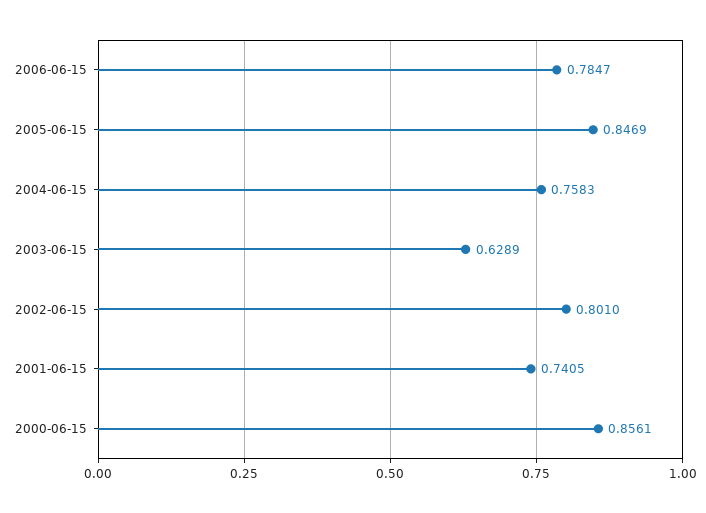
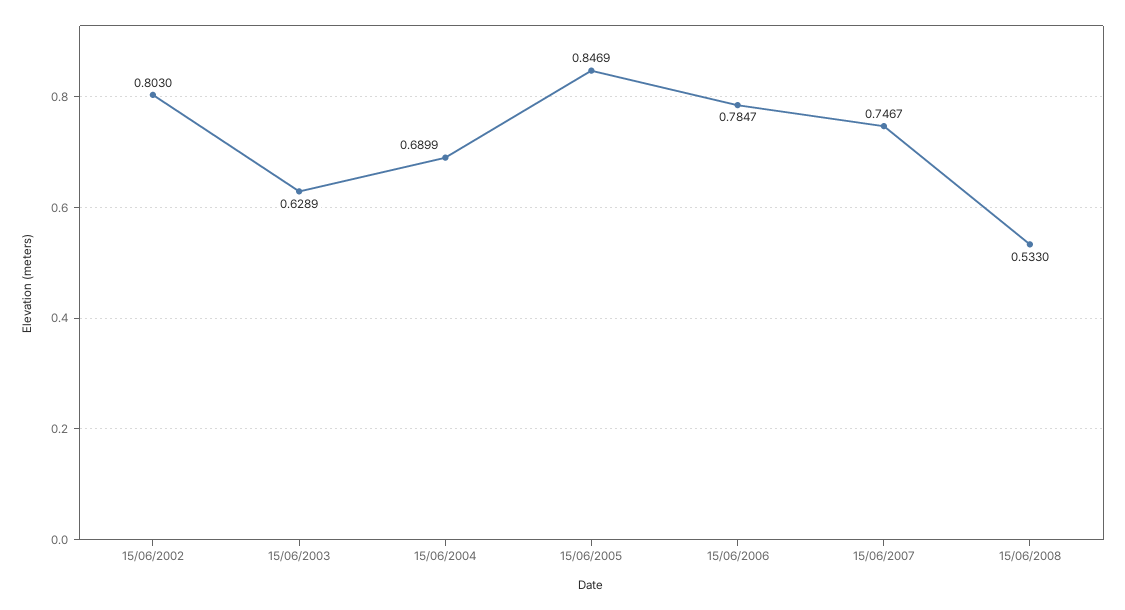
2004-06-15: 0.7583 -> 0.6899
2002-06-15: 0.801 -> 0.803
2001-06-15: 0.7405 -> none
2000-06-15: 0.8561 -> none
15/06/2007: none -> 0.7467
15/06/2008: none -> 0.533

